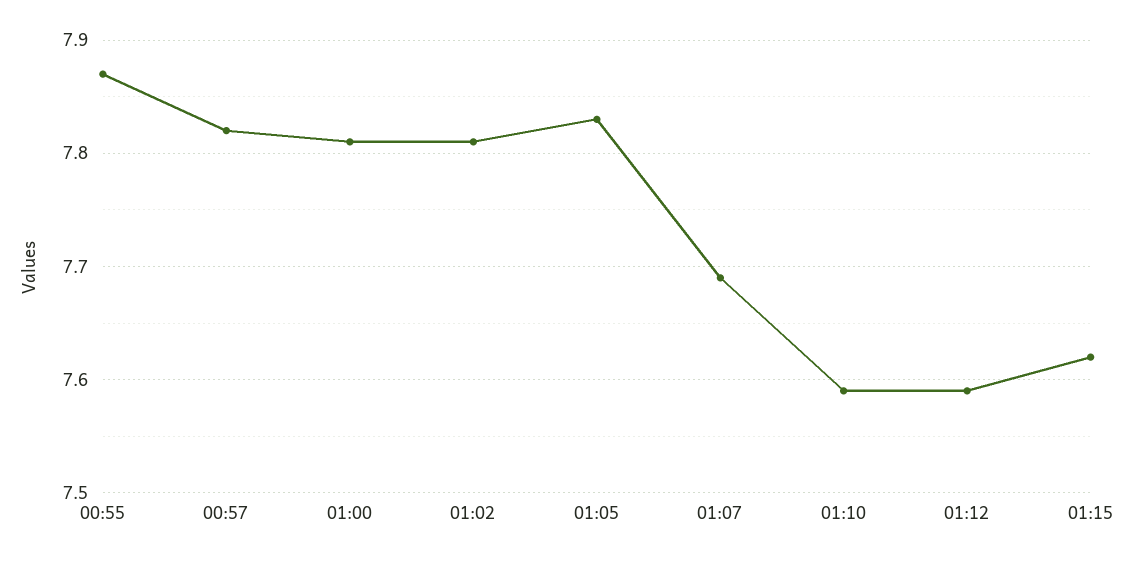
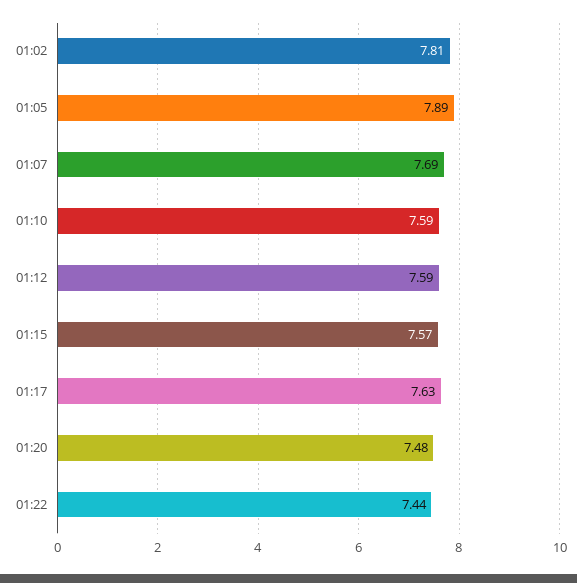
00:55: 7.87 -> none
00:57: 7.82 -> none
01:00: 7.81 -> none
01:05: 7.83 -> 7.89
01:15: 7.62 -> 7.57
01:17: none -> 7.63
01:20: none -> 7.48
01:22: none -> 7.44

